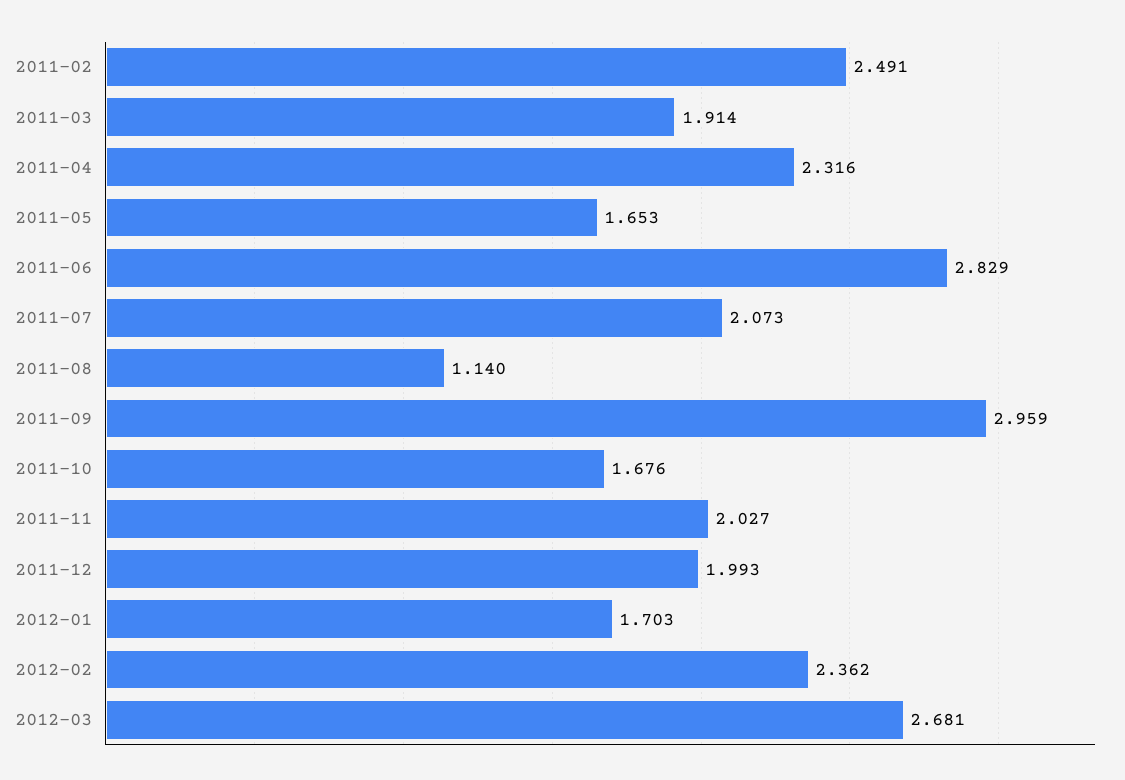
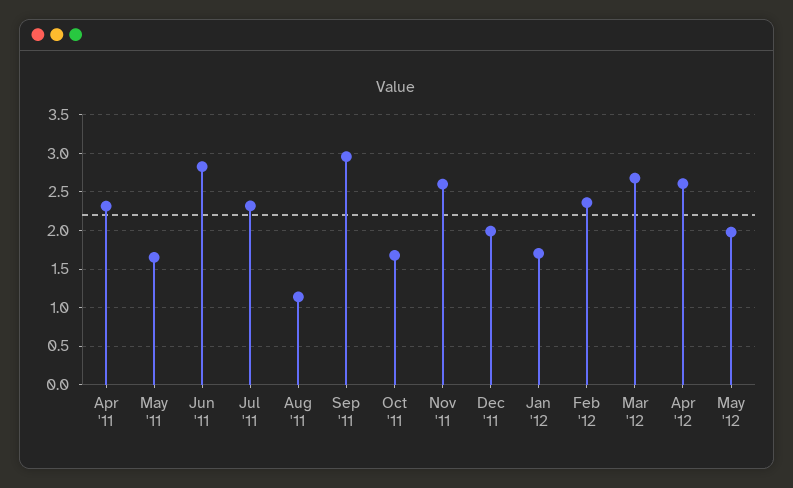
2011-02: 2.491 -> none
2011-03: 1.914 -> none
2011-07: 2.073 -> 2.3
2011-11: 2.027 -> 2.6
Apr '12: none -> 2.6
May '12: none -> 2

